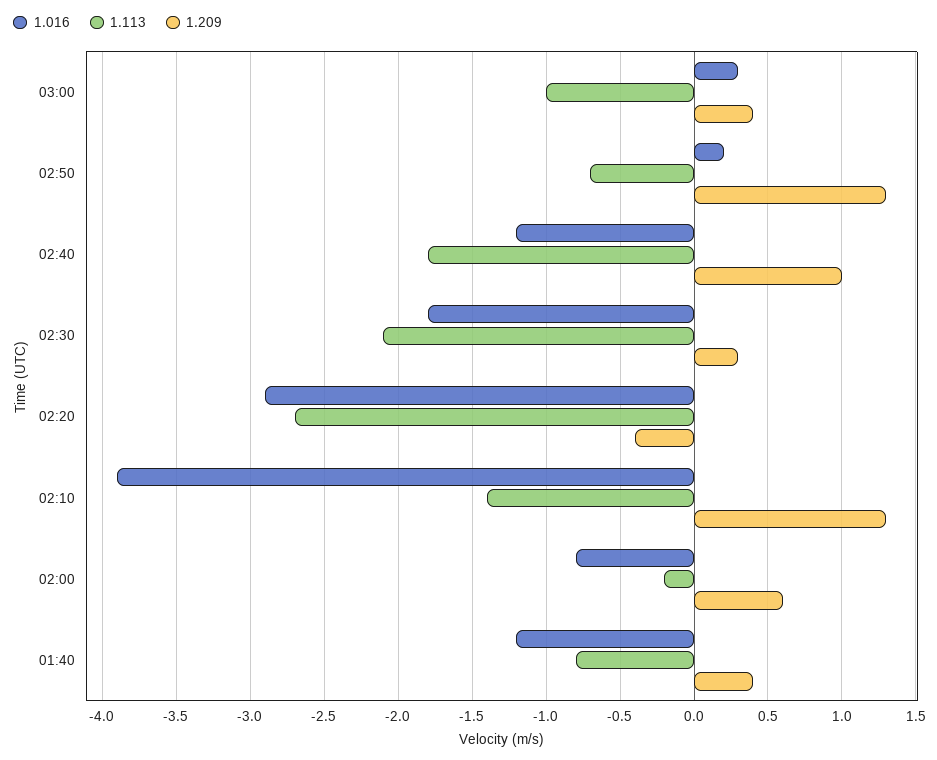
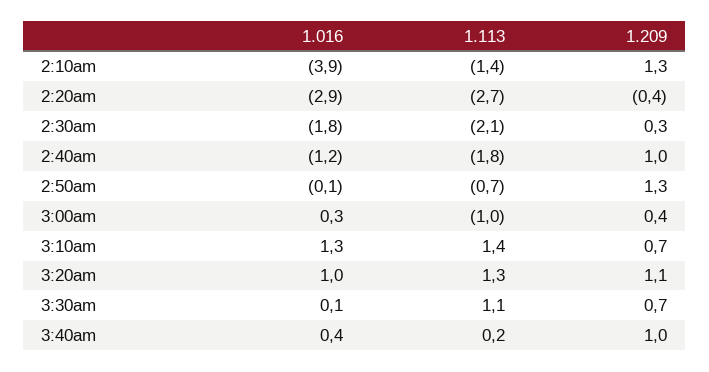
1.016, 02:50: 0.2 -> -0.1
1.016, 02:00: -0.8 -> none
1.113, 02:00: -0.2 -> none
1.209, 02:00: 0.6 -> none
1.016, 01:40: -1.2 -> none
1.113, 01:40: -0.8 -> none
1.209, 01:40: 0.4 -> none
1.016, 3:10am: none -> 1.3
1.113, 3:10am: none -> 1.4
1.209, 3:10am: none -> 0.7
1.016, 3:20am: none -> 1
1.113, 3:20am: none -> 1.3
1.209, 3:20am: none -> 1.1
1.016, 3:30am: none -> 0.1
1.113, 3:30am: none -> 1.1
1.209, 3:30am: none -> 0.7
1.016, 3:40am: none -> 0.4
1.113, 3:40am: none -> 0.2
1.209, 3:40am: none -> 1

